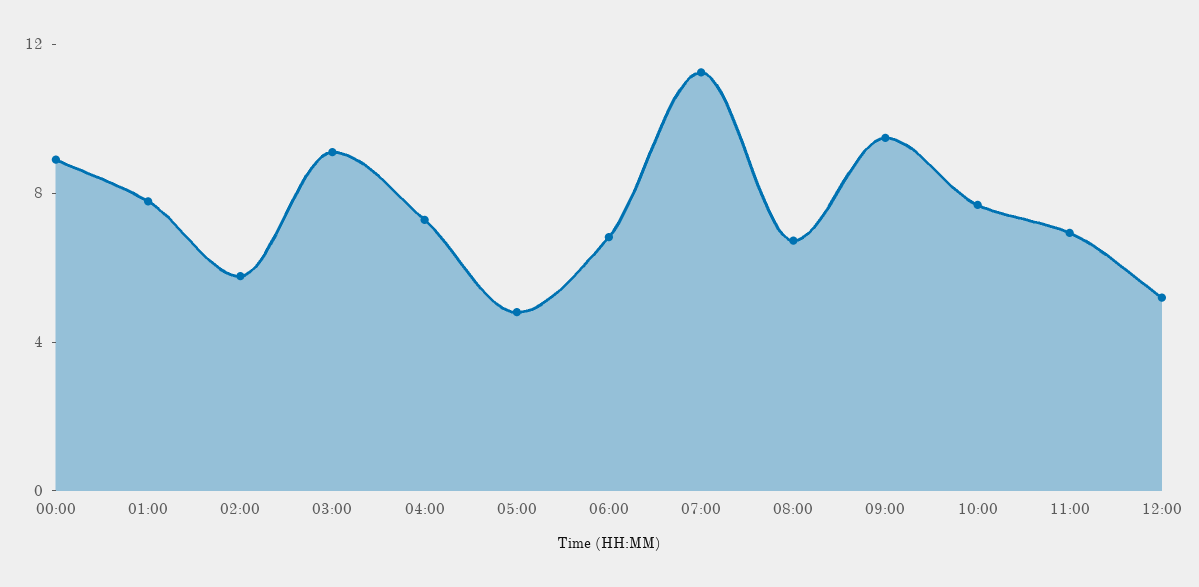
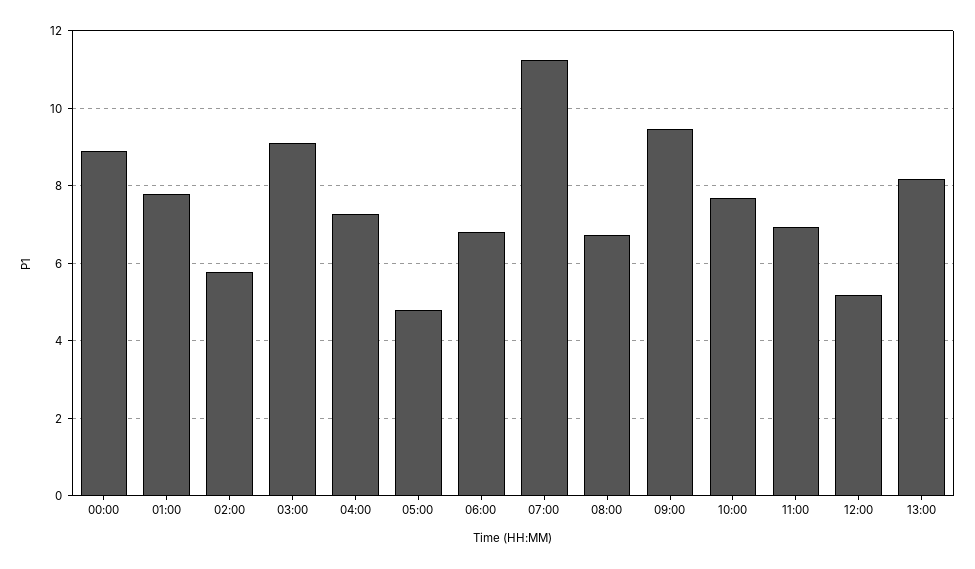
13:00: none -> 8.2

